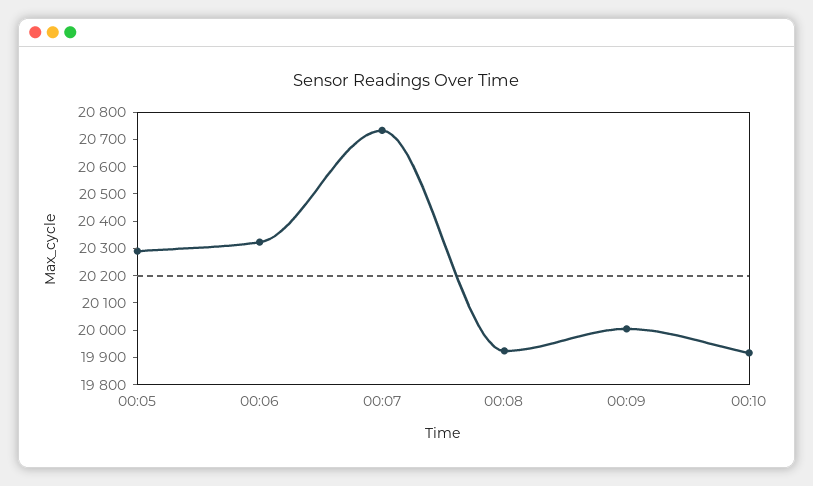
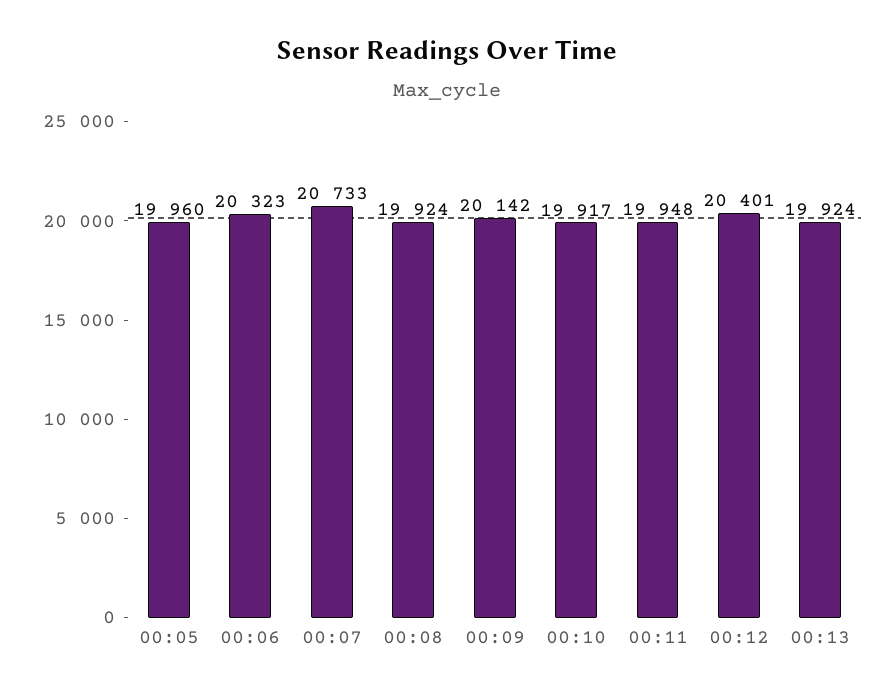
00:05: 20300 -> 19960
00:09: 20000 -> 20142
00:11: none -> 19948
00:12: none -> 20401
00:13: none -> 19924

